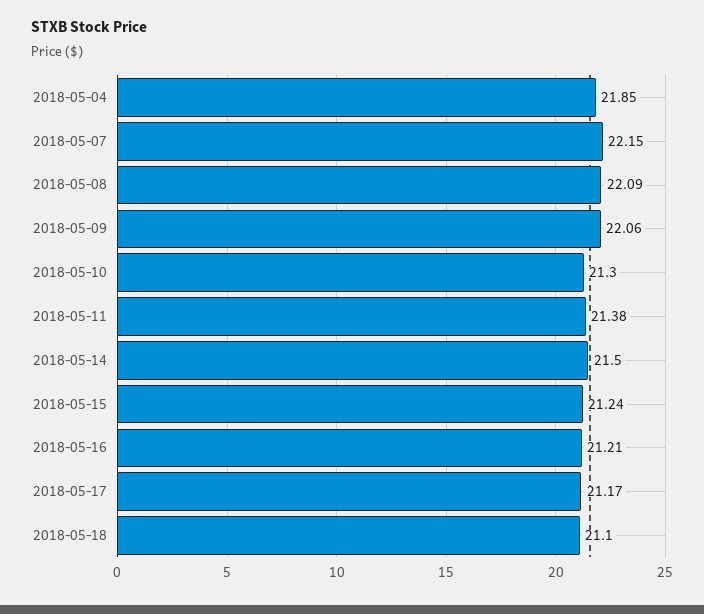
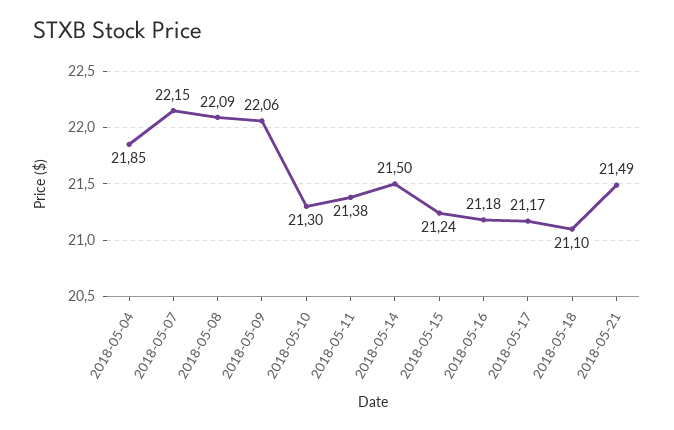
2018-05-16: 21.21 -> 21.18
2018-05-21: none -> 21.49

